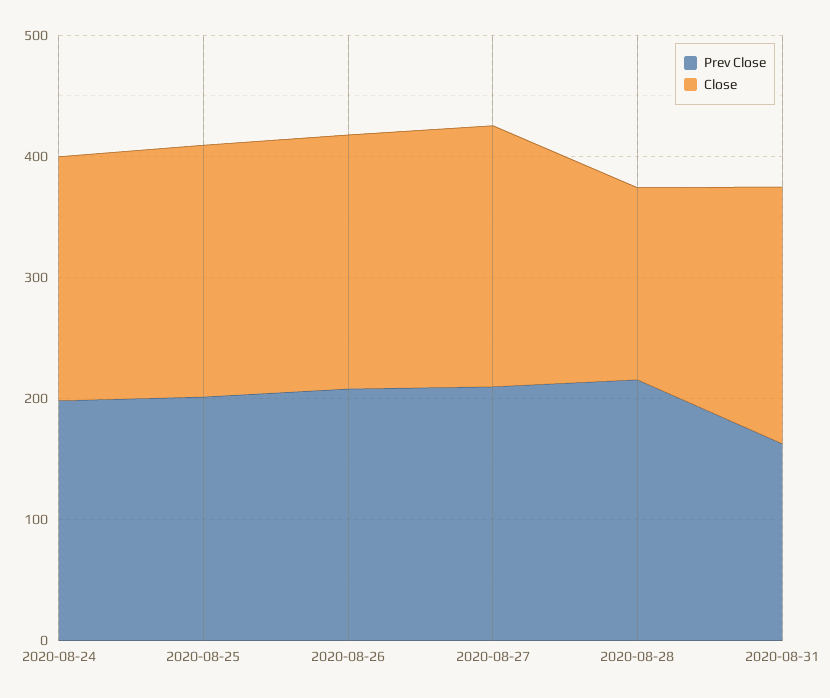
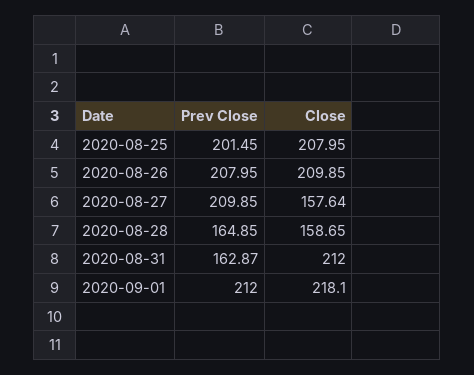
Prev Close, 2020-08-24: 200 -> none
Close, 2020-08-24: 200 -> none
Close, 2020-08-27: 220 -> 157.64
Prev Close, 2020-08-28: 220 -> 164.85
Prev Close, 2020-09-01: none -> 212
Close, 2020-09-01: none -> 218.1

